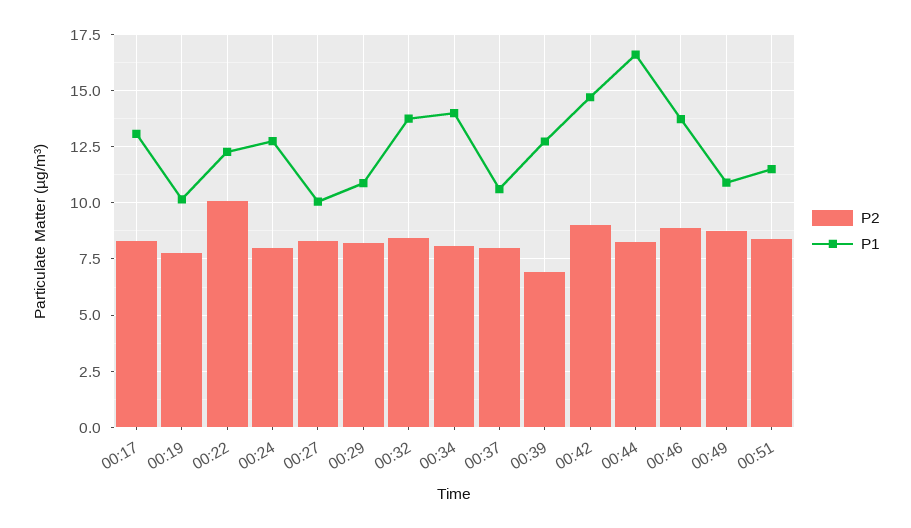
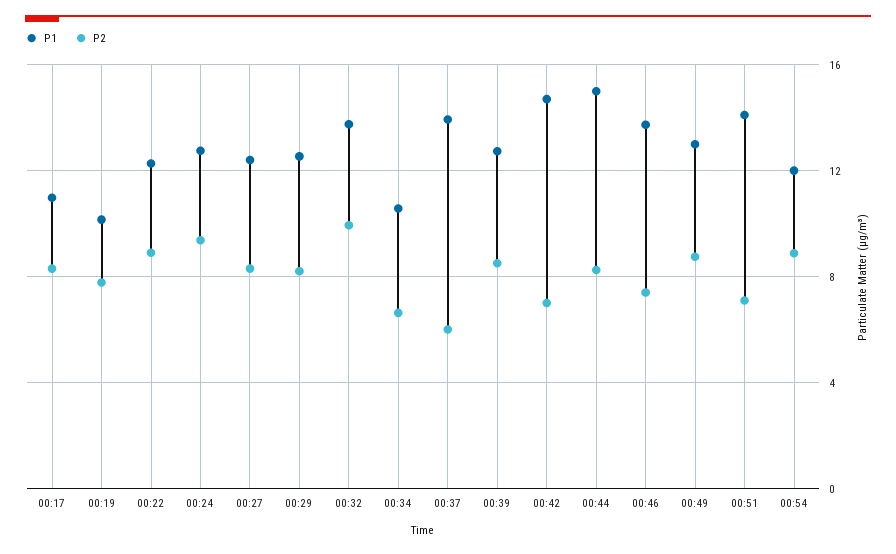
P1, 00:17: 13 -> 11
P2, 00:22: 10 -> 9
P2, 00:24: 8 -> 9.5
P1, 00:27: 10 -> 12.5
P1, 00:29: 11 -> 12.5
P2, 00:32: 8.5 -> 10
P2, 00:34: 8 -> 6.5
P1, 00:34: 14 -> 10.5
P2, 00:37: 8 -> 6
P1, 00:37: 10.5 -> 14
P2, 00:39: 7 -> 8.5
P2, 00:42: 9 -> 7
P1, 00:44: 16.5 -> 15
P2, 00:46: 9 -> 7.5
P1, 00:49: 11 -> 13
P2, 00:51: 8.5 -> 7
P1, 00:51: 11.5 -> 14
P1, 00:54: none -> 12
P2, 00:54: none -> 9

